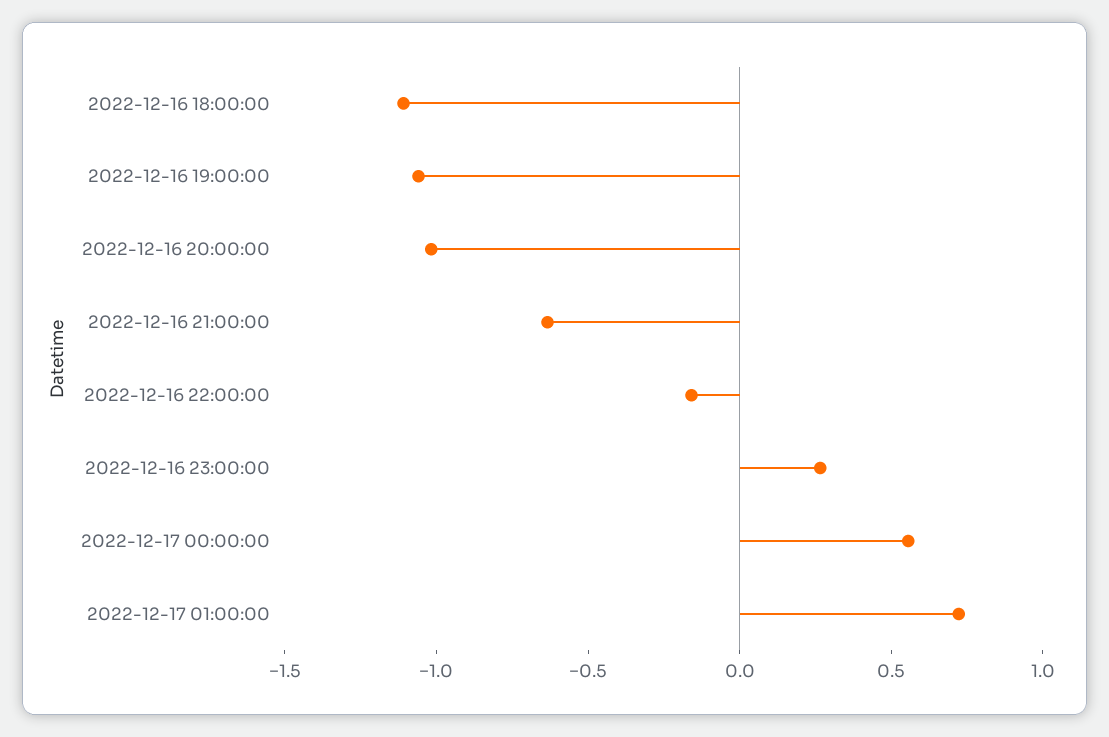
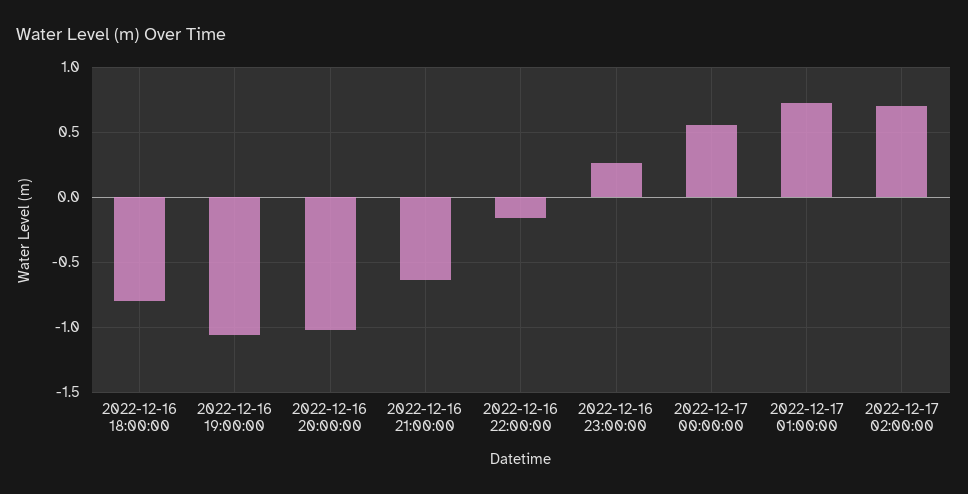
2022-12-16 18:00:00: -1.1 -> -0.8
2022-12-17 02:00:00: none -> 0.7

